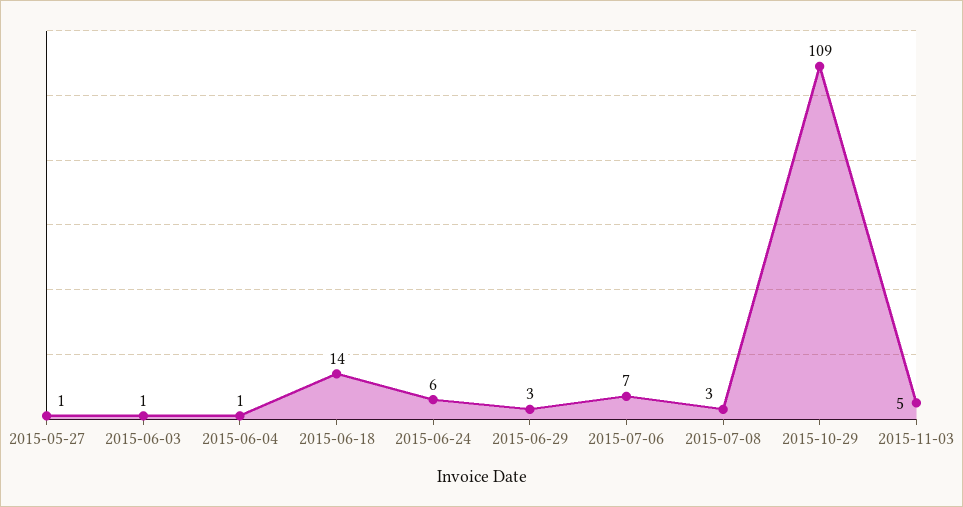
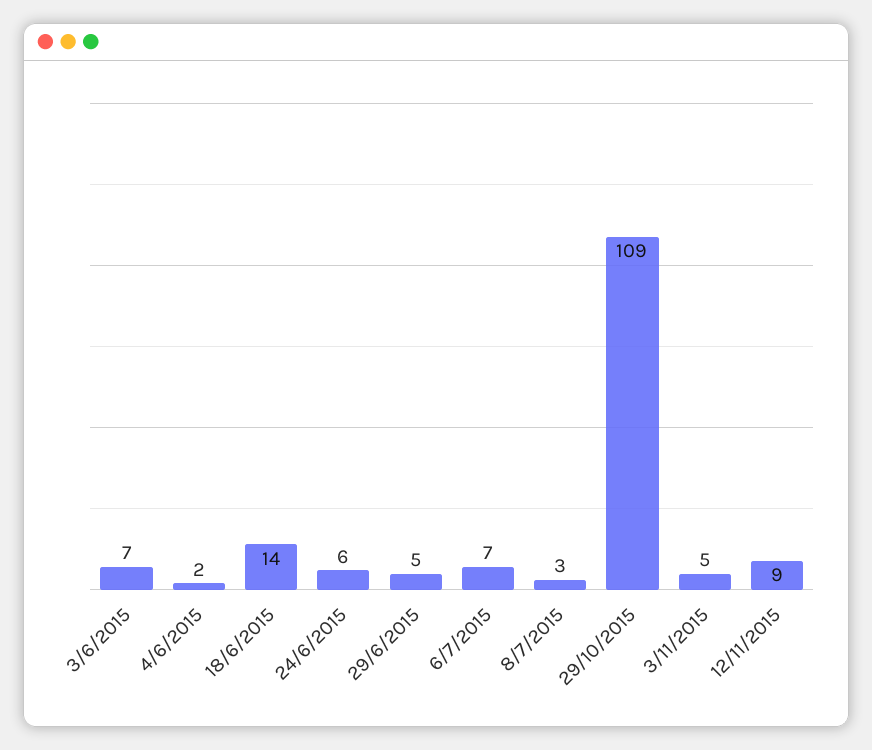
2015-05-27: 1 -> none
2015-06-03: 1 -> 7
2015-06-04: 1 -> 2
2015-06-29: 3 -> 5
12/11/2015: none -> 9

